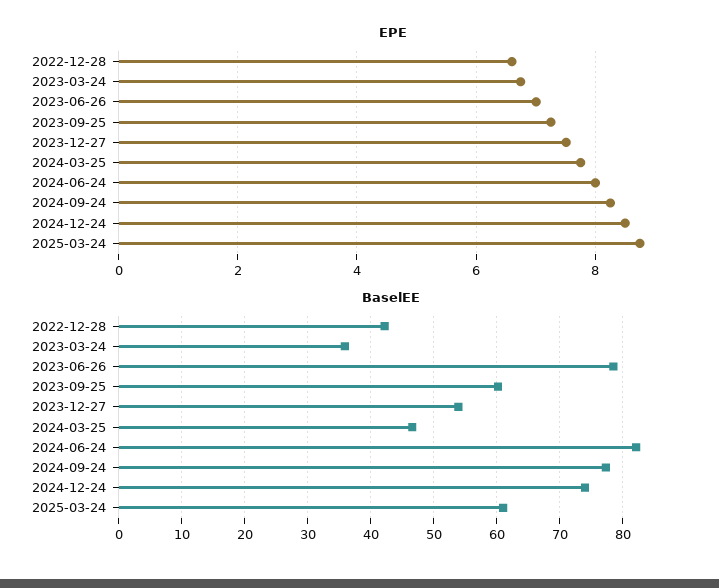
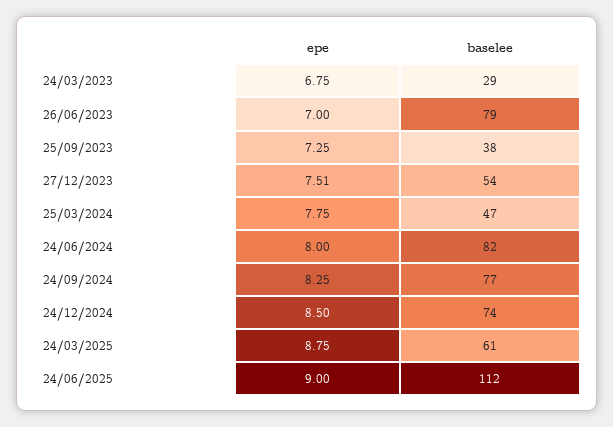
EPE, 2022-12-28: 6.6 -> none
BaselEE, 2022-12-28: 42 -> none
BaselEE, 2023-03-24: 36 -> 29
BaselEE, 2023-09-25: 60 -> 38
EPE, 24/06/2025: none -> 9
BaselEE, 24/06/2025: none -> 112

